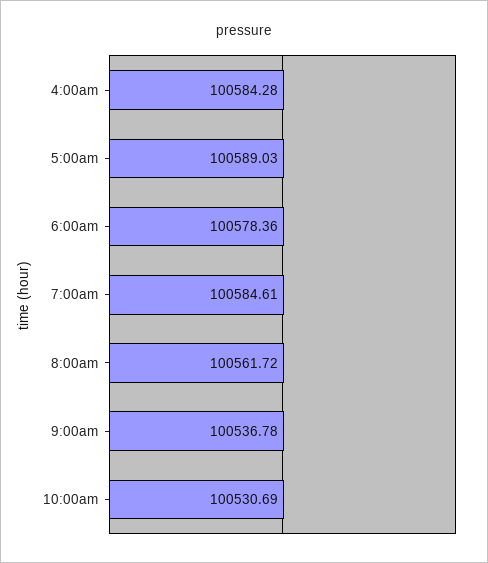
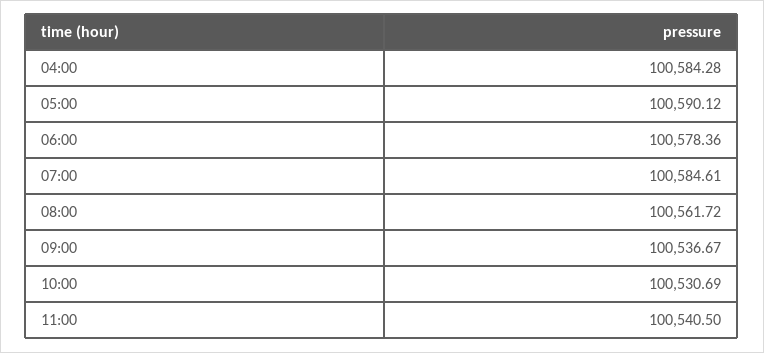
5:00am: 100589.03 -> 100590.12
9:00am: 100536.78 -> 100536.67
11:00: none -> 100540.5

